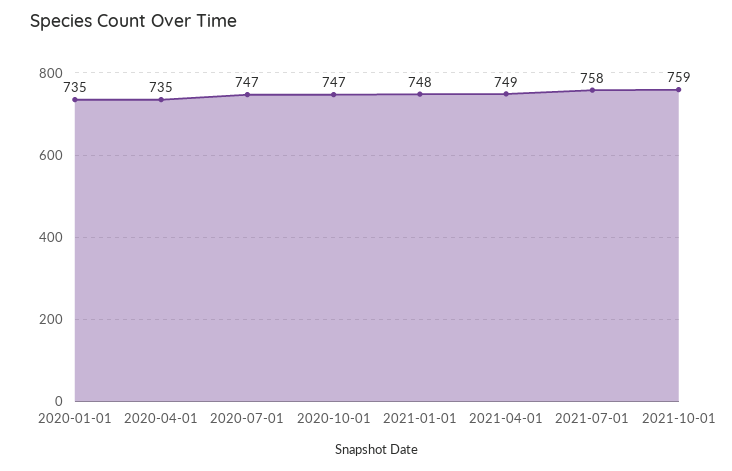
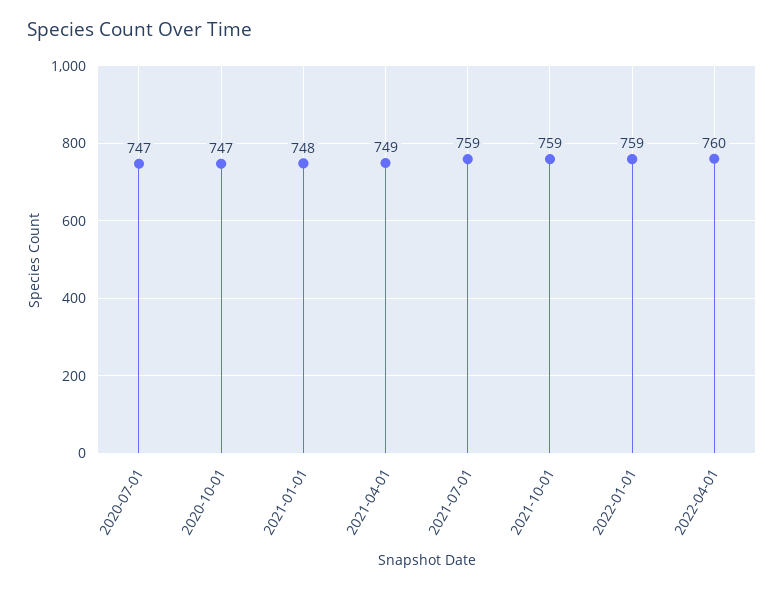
2020-01-01: 735 -> none
2020-04-01: 735 -> none
2021-07-01: 758 -> 759
2022-01-01: none -> 759
2022-04-01: none -> 760

